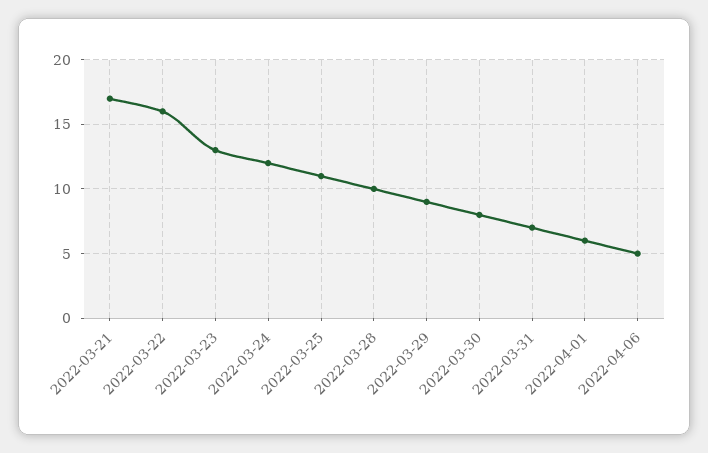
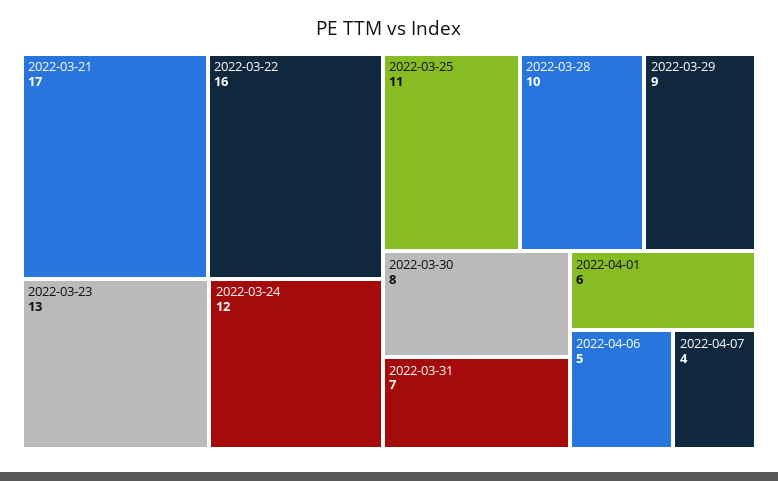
2022-04-07: none -> 4

